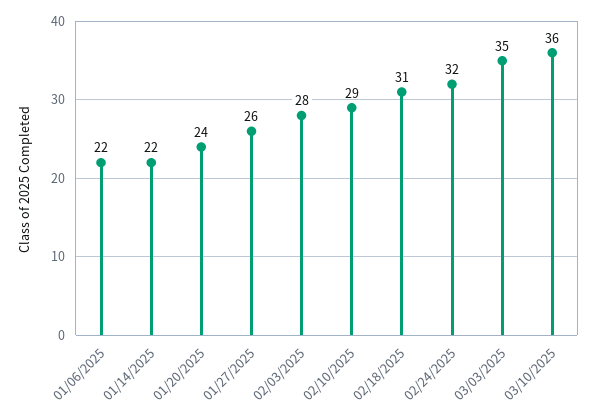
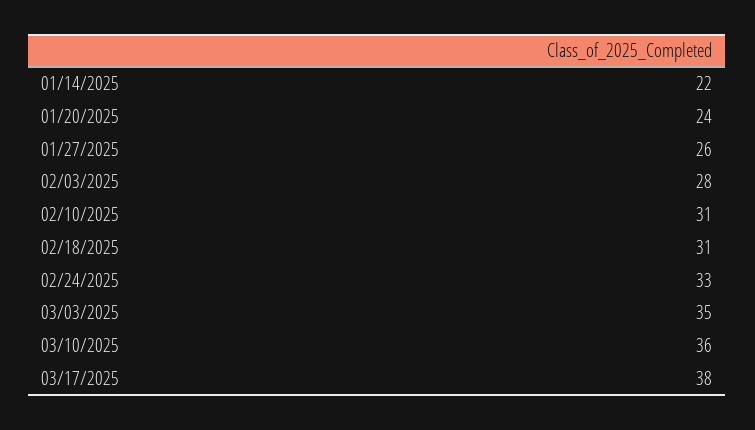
01/06/2025: 22 -> none
02/10/2025: 29 -> 31
02/24/2025: 32 -> 33
03/17/2025: none -> 38

